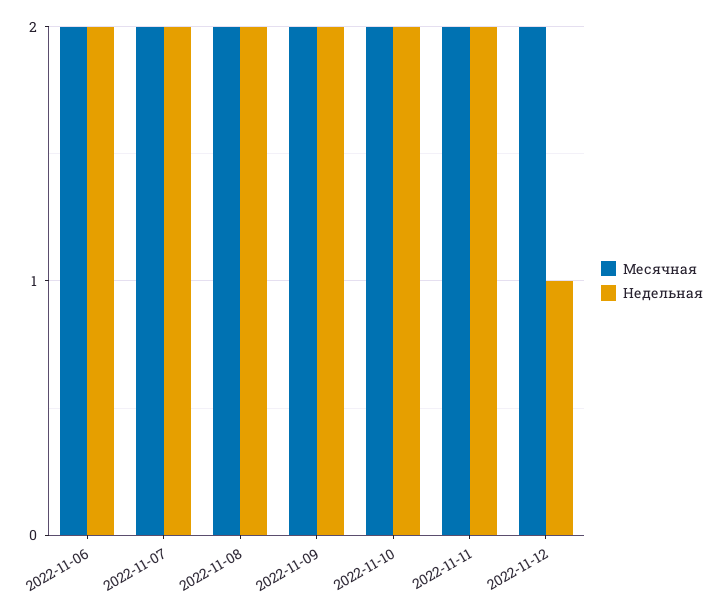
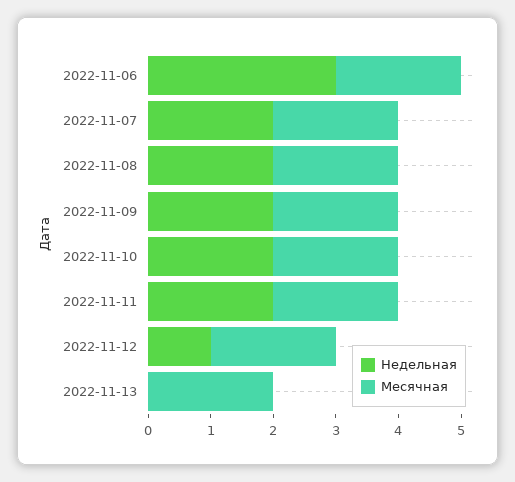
Недельная, 2022-11-06: 2 -> 3
Недельная, 2022-11-13: none -> 0
Месячная, 2022-11-13: none -> 2

